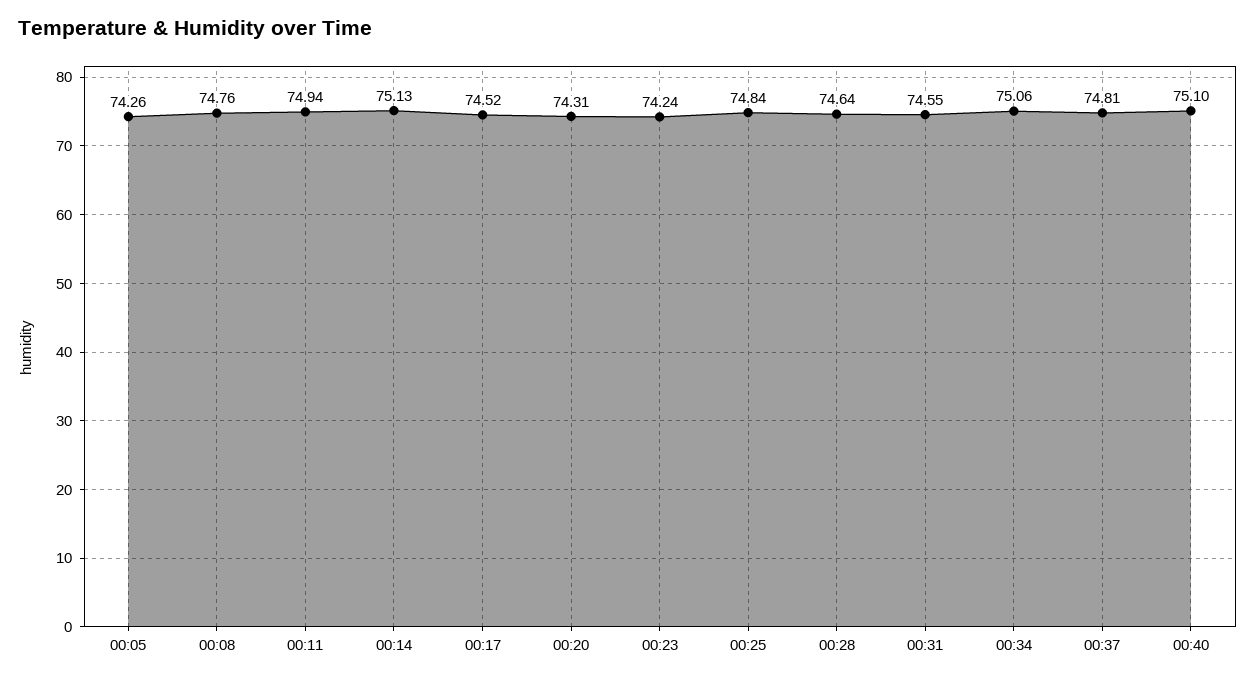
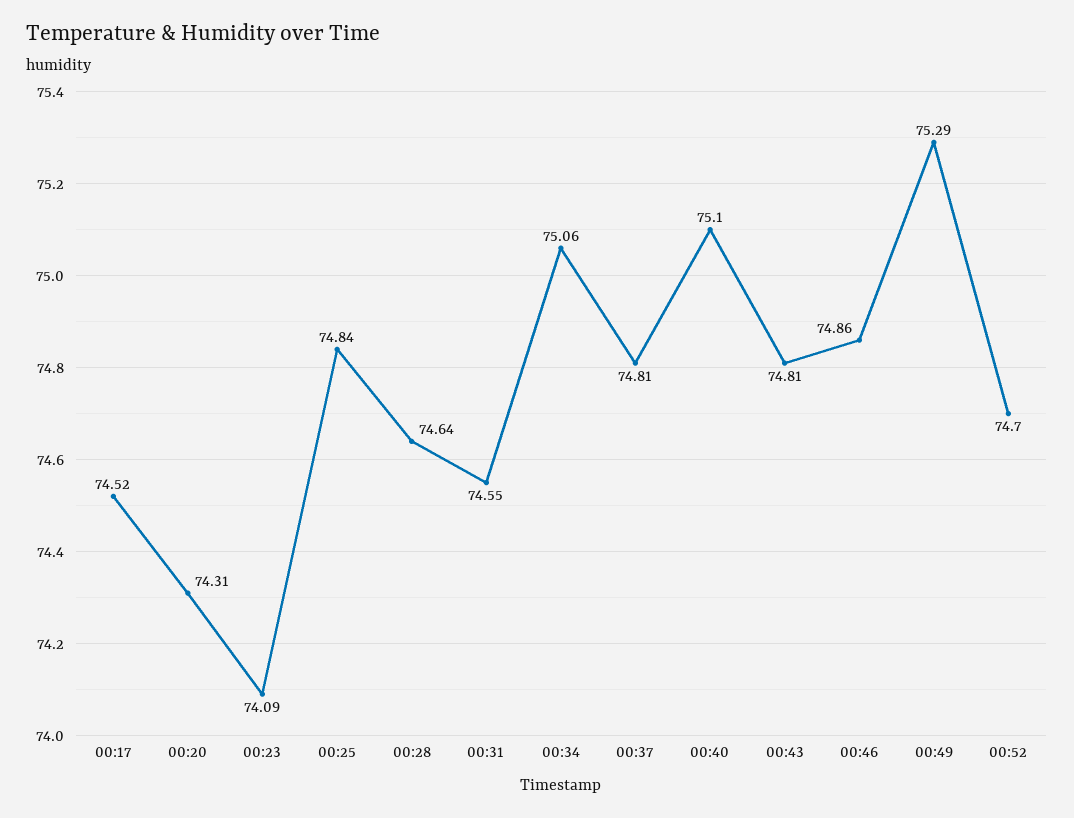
00:05: 74.26 -> none
00:08: 74.76 -> none
00:11: 74.94 -> none
00:14: 75.13 -> none
00:23: 74.24 -> 74.09
00:43: none -> 74.81
00:46: none -> 74.86
00:49: none -> 75.29
00:52: none -> 74.7

